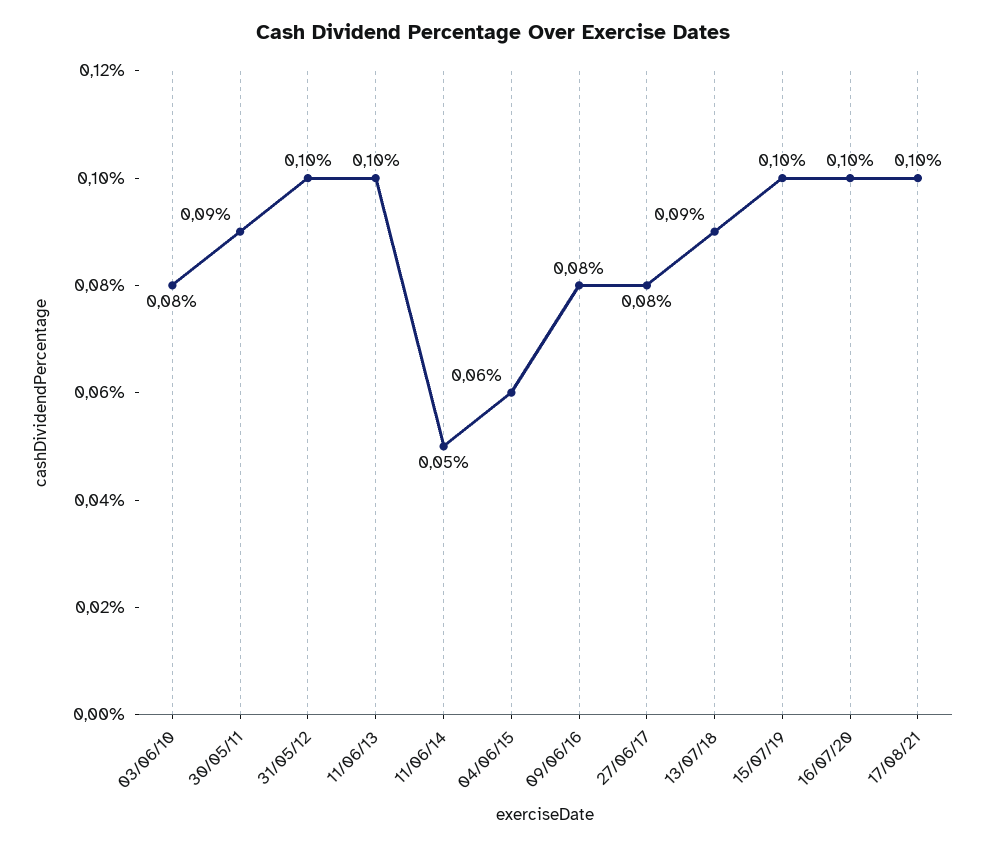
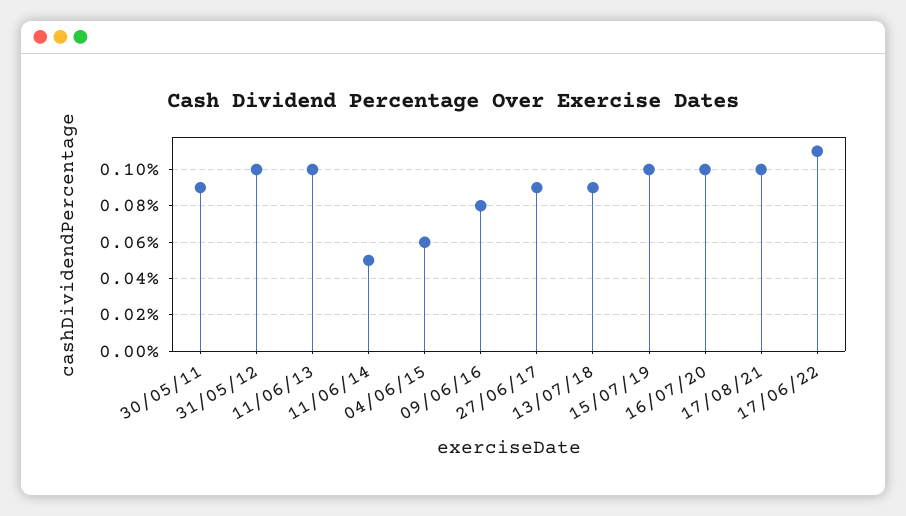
03/06/10: 0.08 -> none
27/06/17: 0.08 -> 0.09
17/06/22: none -> 0.11

